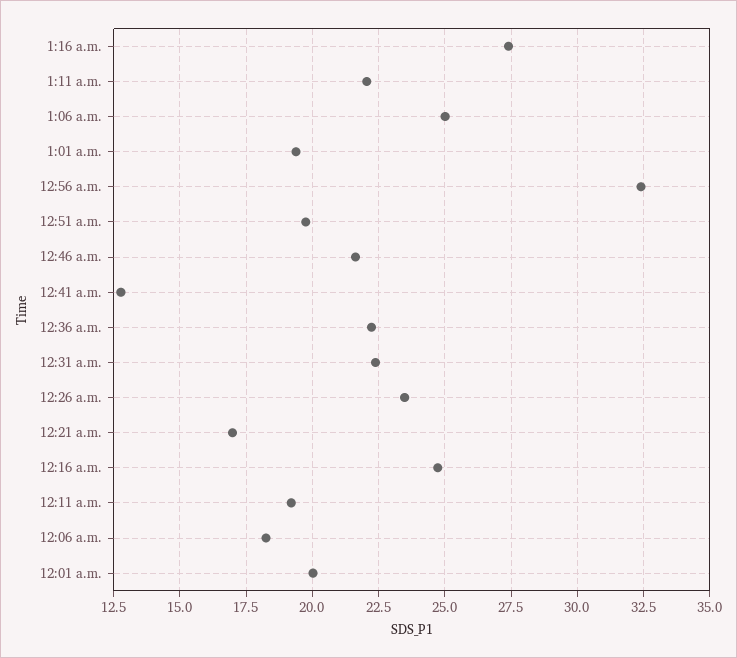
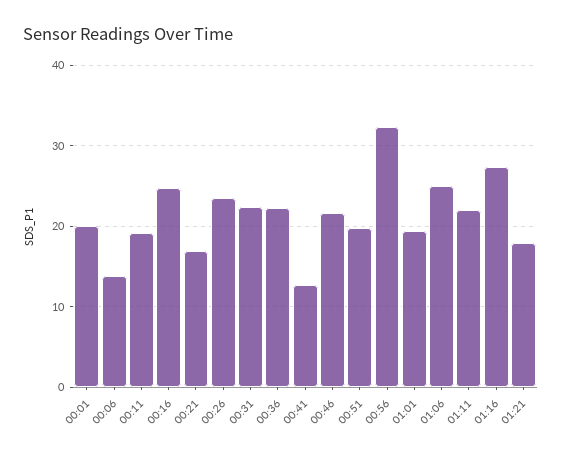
12:06 a.m.: 18.25 -> 14
01:21: none -> 18

